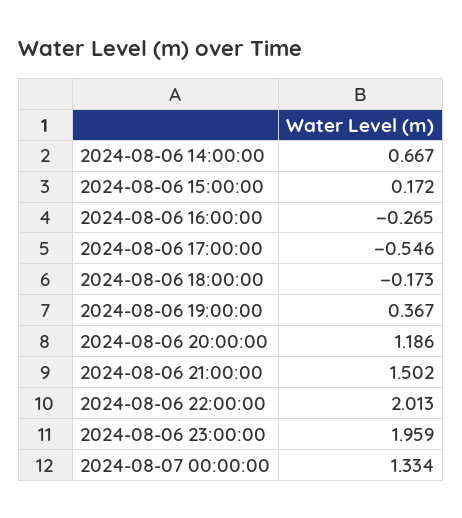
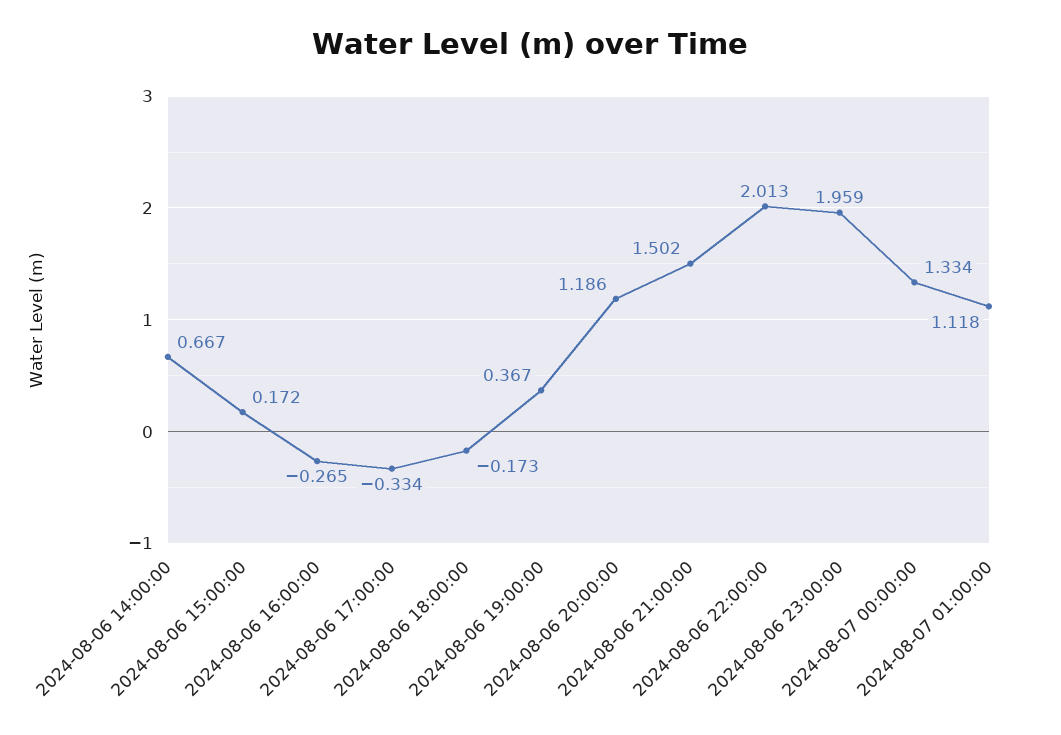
2024-08-06 17:00:00: -0.546 -> -0.334
2024-08-07 01:00:00: none -> 1.118

